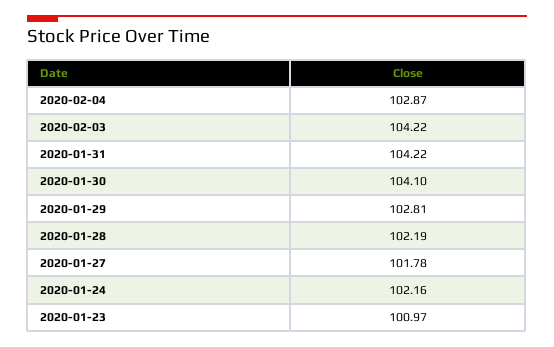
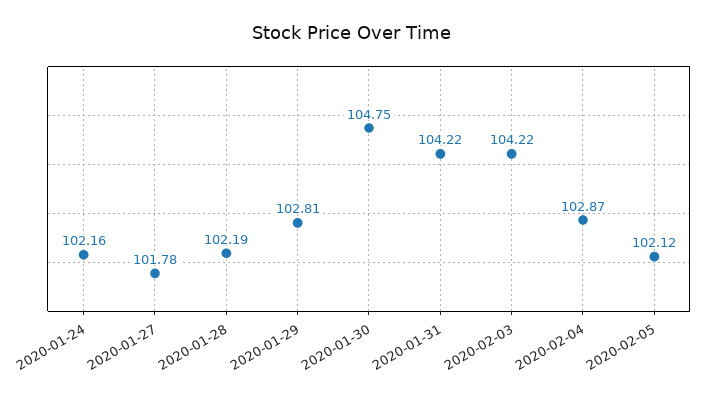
2020-01-30: 104.1 -> 104.75
2020-01-23: 100.97 -> none
2020-02-05: none -> 102.12

